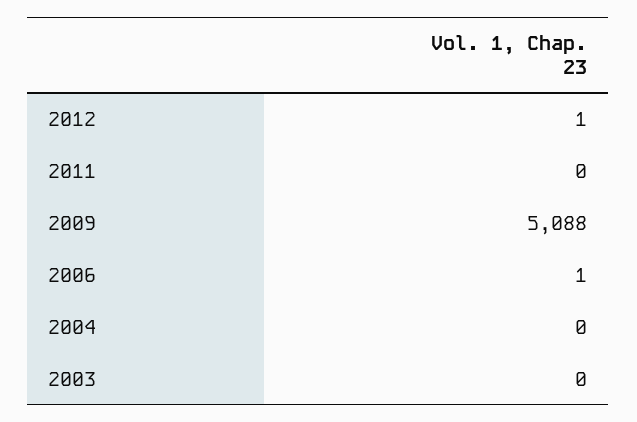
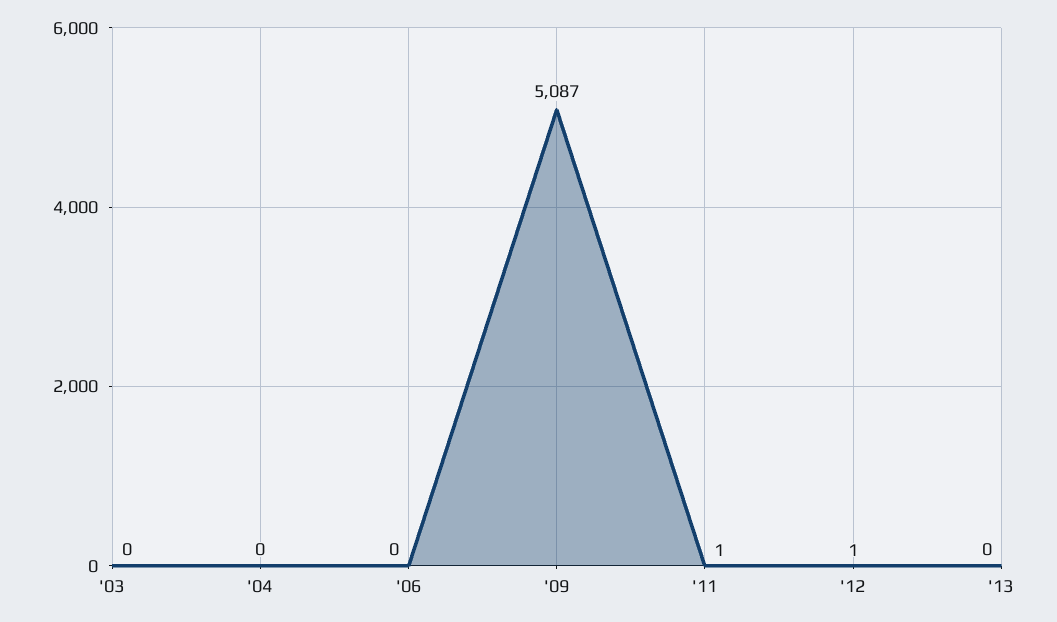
2011: 0 -> 1
2009: 5088 -> 5087
2006: 1 -> 0
'13: none -> 0

